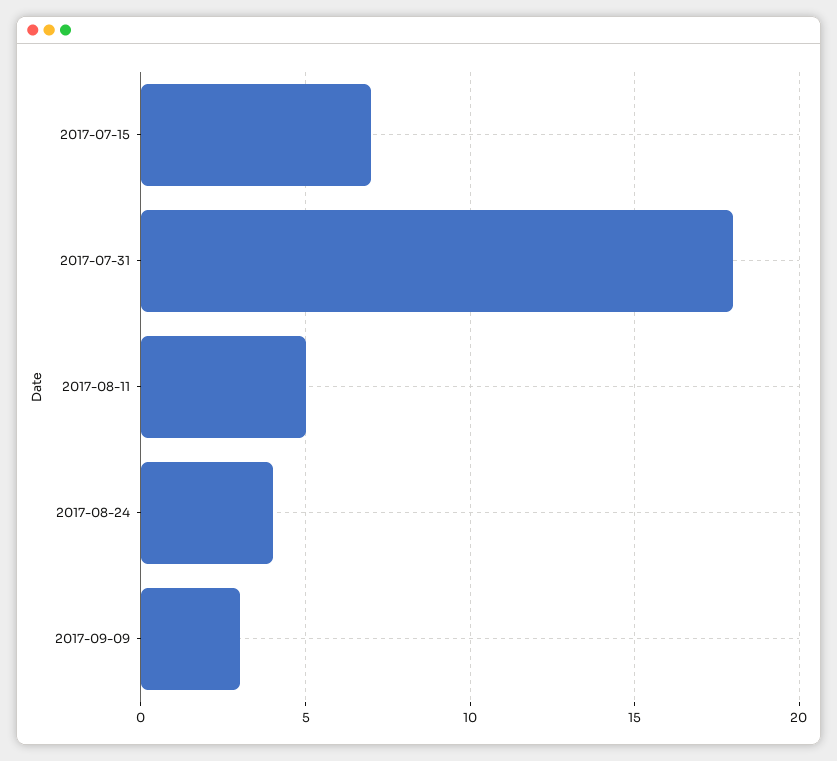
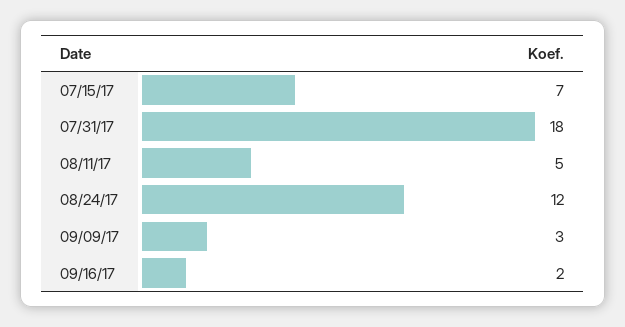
2017-08-24: 4 -> 12
09/16/17: none -> 2

